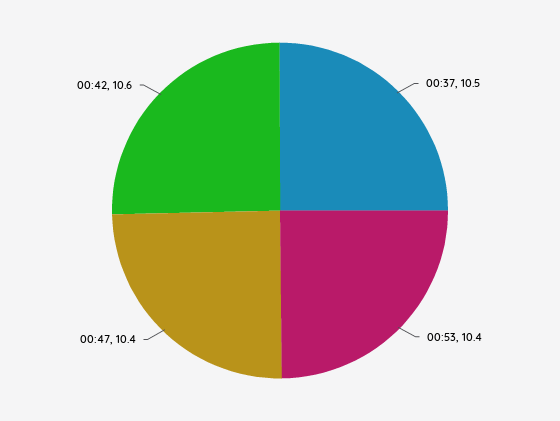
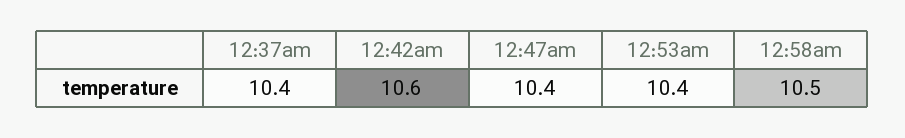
00:37: 10.5 -> 10.4
12:58am: none -> 10.5

